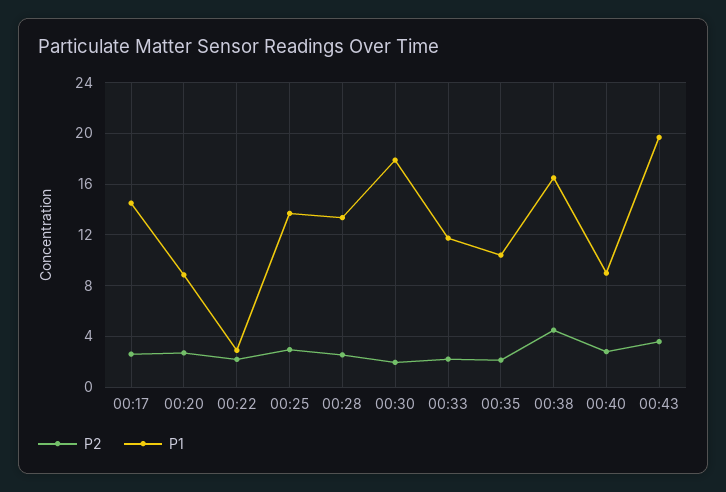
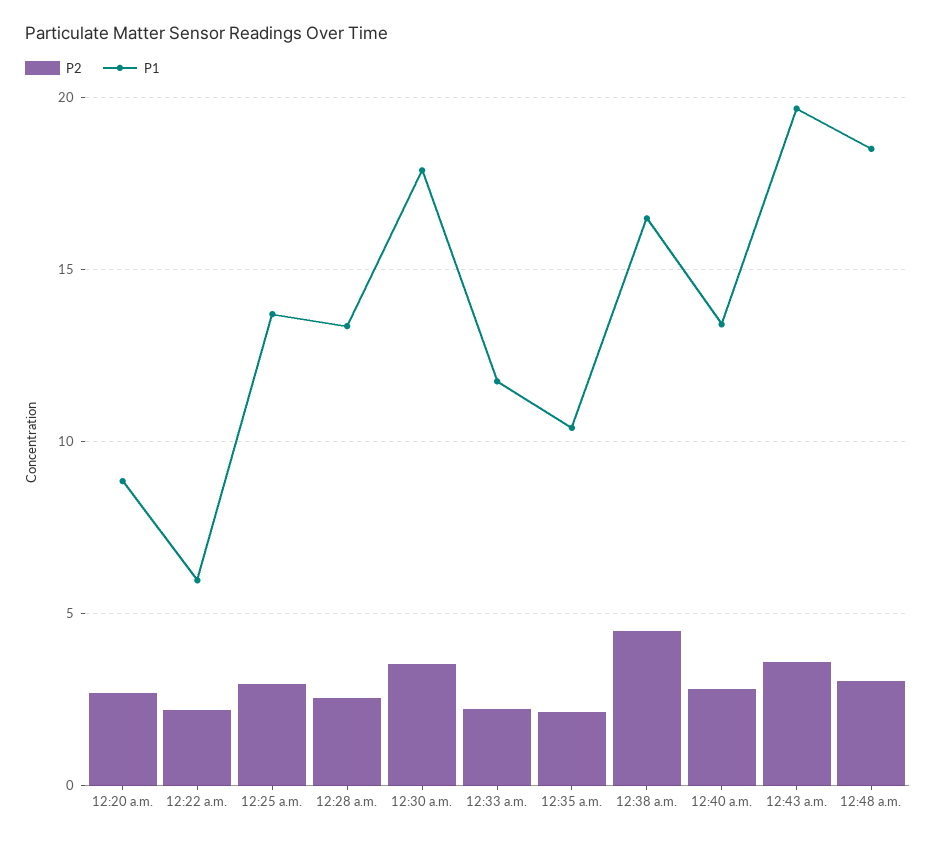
P2, 00:17: 2.5 -> none
P1, 00:17: 14.5 -> none
P1, 00:22: 3 -> 6
P2, 00:30: 2 -> 3.5
P1, 00:40: 9 -> 13.5
P2, 12:48 a.m.: none -> 3
P1, 12:48 a.m.: none -> 18.5

